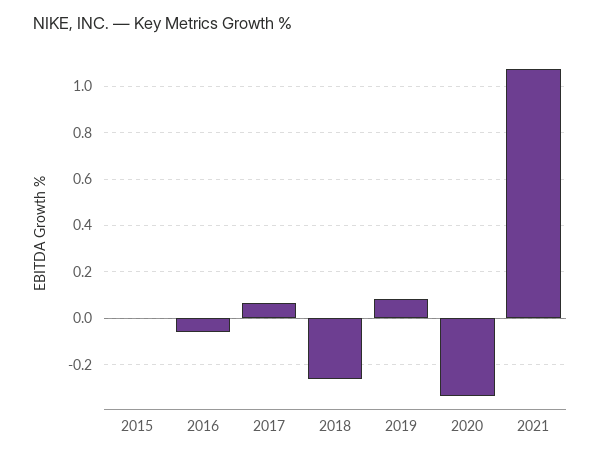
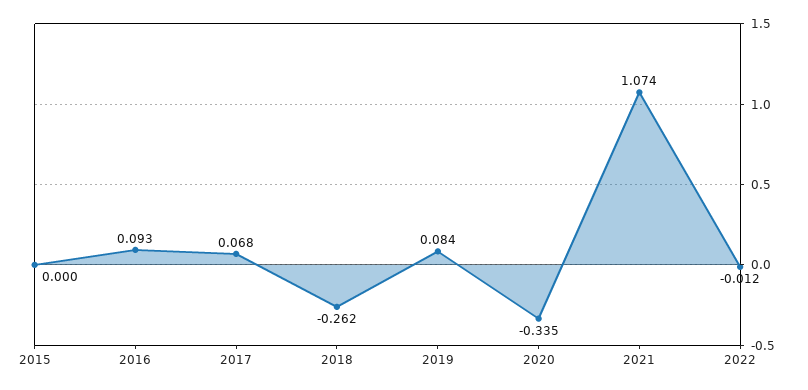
2016: -0.05 -> 0.093
2022: none -> -0.012

